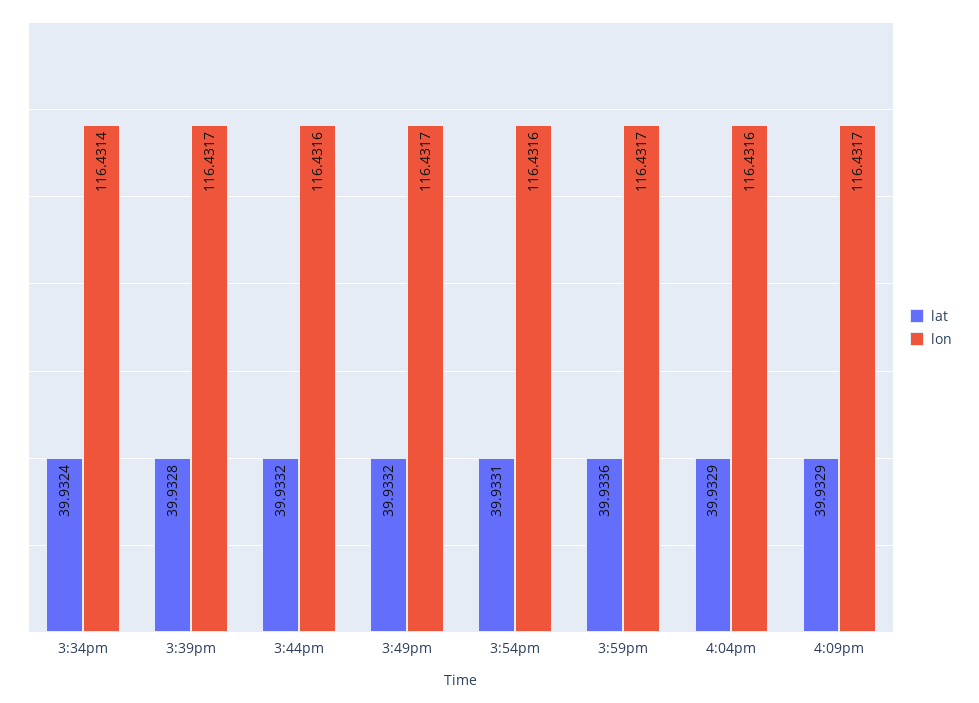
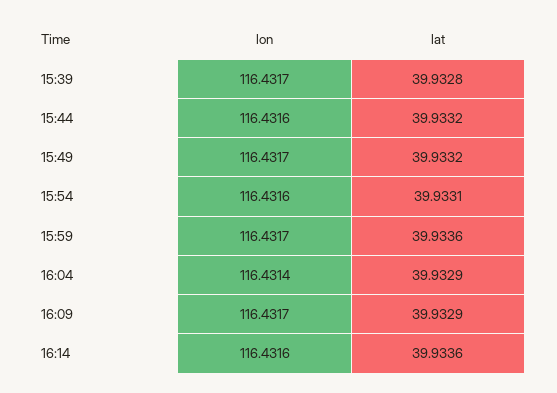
lat, 3:34pm: 39.9324 -> none
lon, 3:34pm: 116.4314 -> none
lon, 4:04pm: 116.4316 -> 116.4314
lon, 16:14: none -> 116.4316
lat, 16:14: none -> 39.9336

